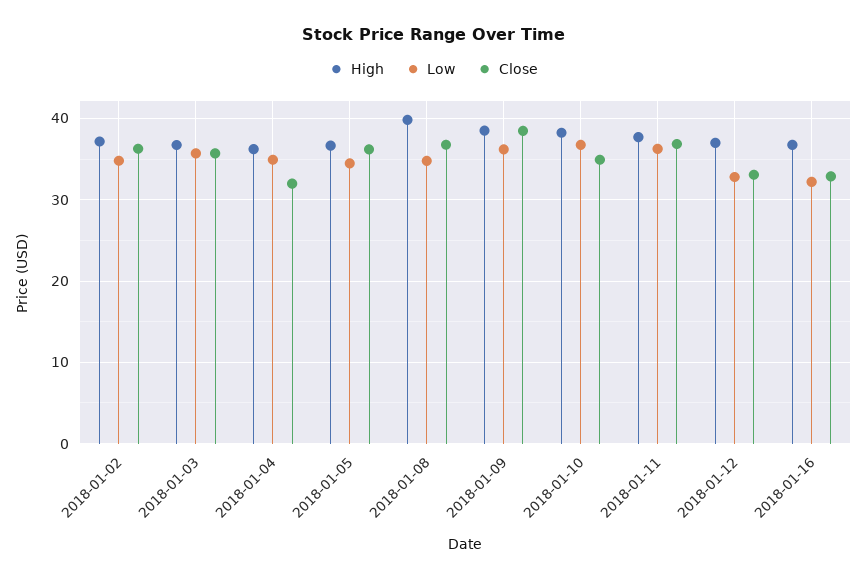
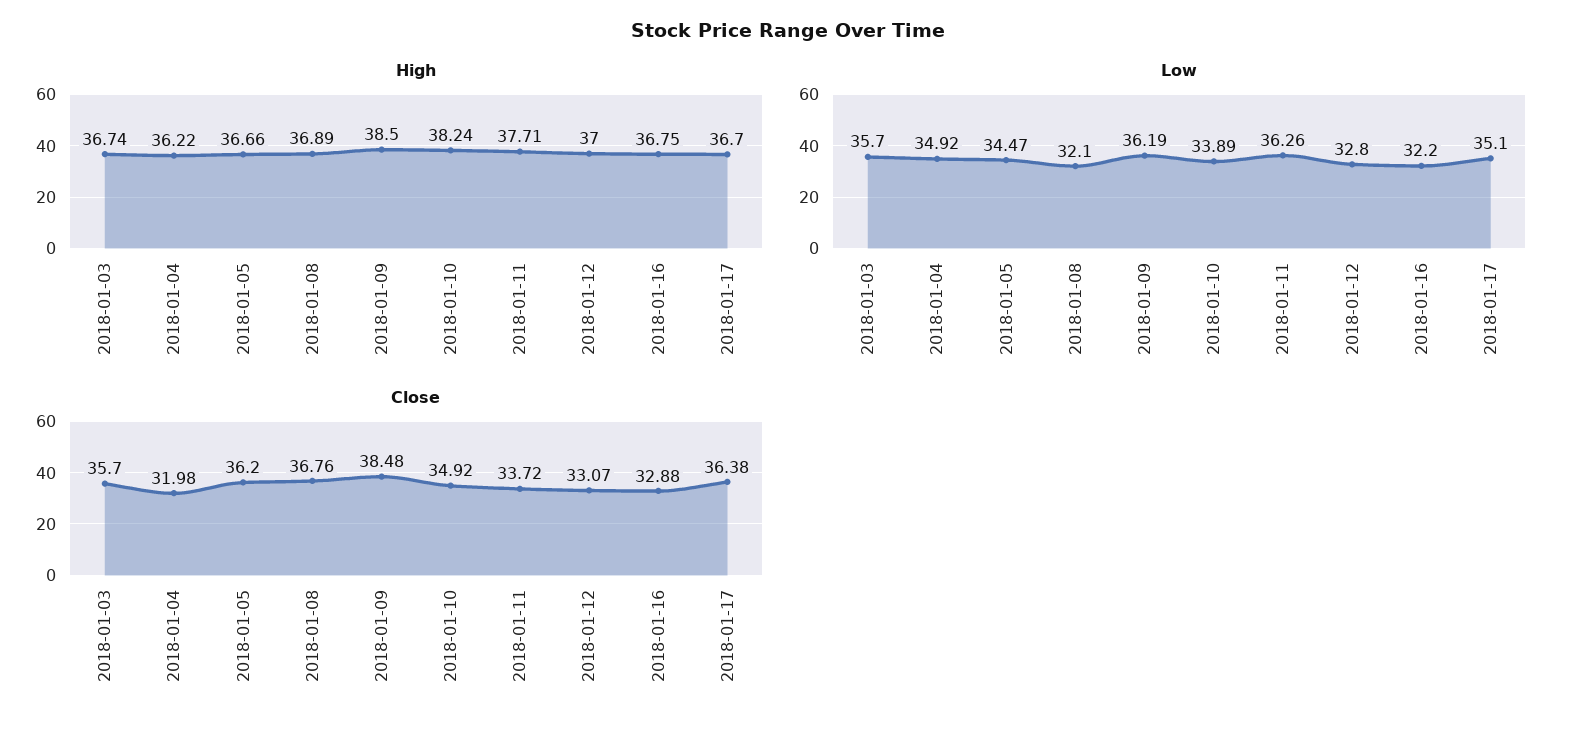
High, 2018-01-02: 37 -> none
Low, 2018-01-02: 35 -> none
Close, 2018-01-02: 36 -> none
High, 2018-01-08: 40 -> 36.89
Low, 2018-01-08: 35 -> 32.1
Low, 2018-01-10: 37 -> 33.89
Close, 2018-01-11: 37 -> 33.72
High, 2018-01-17: none -> 36.7
Low, 2018-01-17: none -> 35.1
Close, 2018-01-17: none -> 36.38

